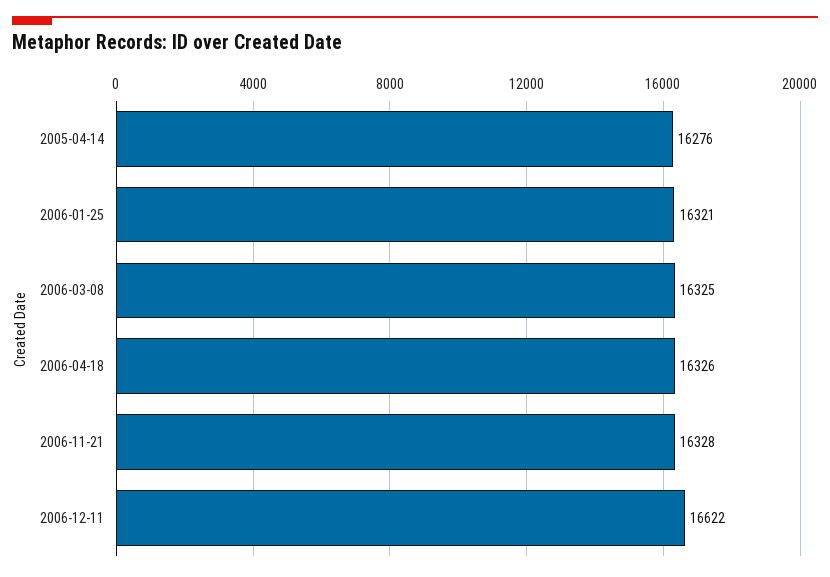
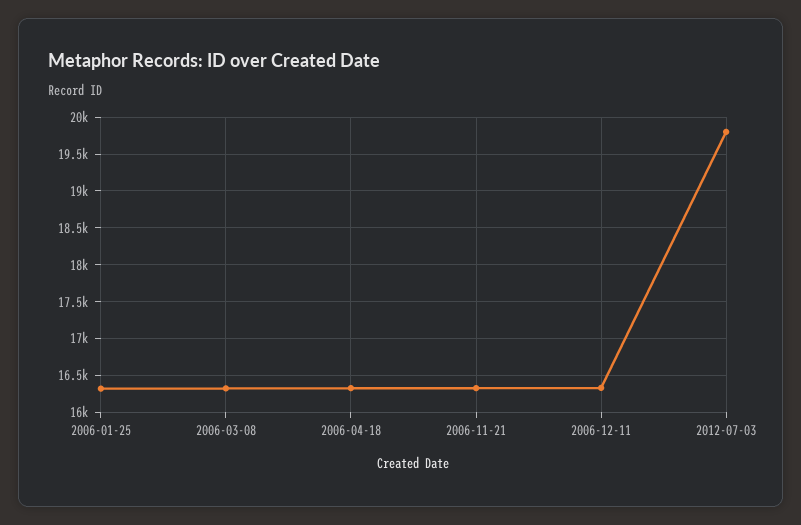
2005-04-14: 16276 -> none
2006-12-11: 16622 -> 16300
2012-07-03: none -> 19800

